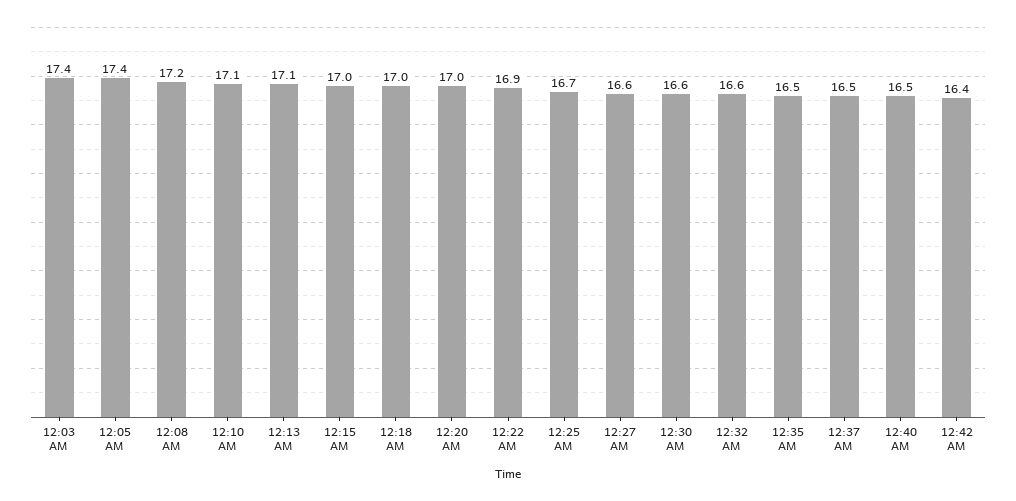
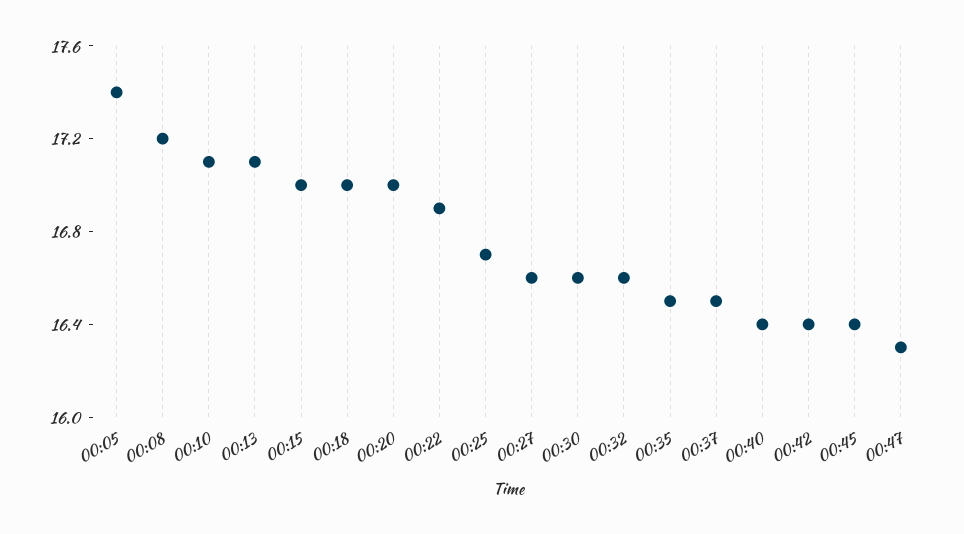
12:03 AM: 17.4 -> none
12:40 AM: 16.5 -> 16.4
00:45: none -> 16.4
00:47: none -> 16.3

